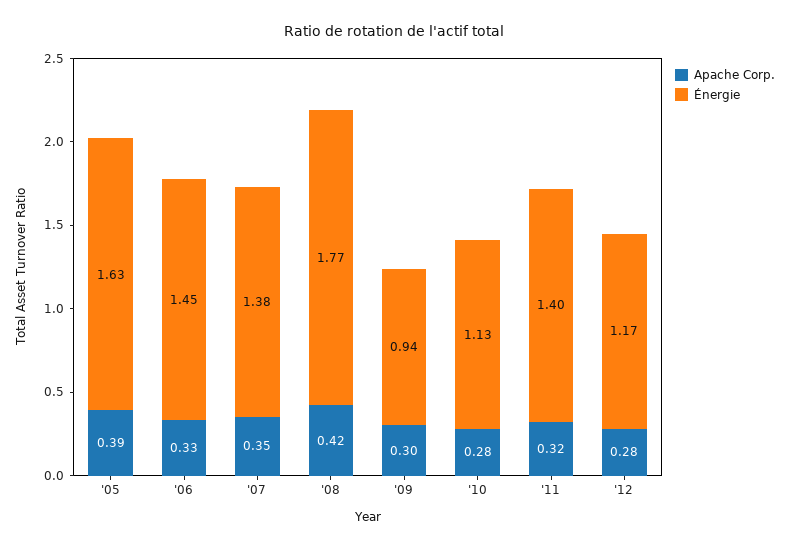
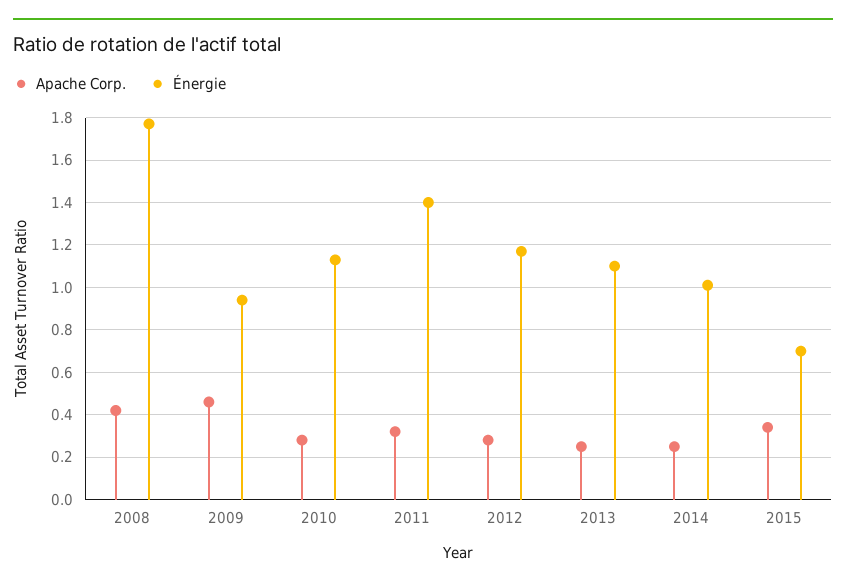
Apache Corp., '05: 0.39 -> none
Énergie, '05: 1.63 -> none
Apache Corp., '06: 0.33 -> none
Énergie, '06: 1.45 -> none
Apache Corp., '07: 0.35 -> none
Énergie, '07: 1.38 -> none
Apache Corp., '09: 0.3 -> 0.45
Apache Corp., 2013: none -> 0.25
Énergie, 2013: none -> 1.1
Apache Corp., 2014: none -> 0.25
Énergie, 2014: none -> 1
Apache Corp., 2015: none -> 0.35
Énergie, 2015: none -> 0.7

